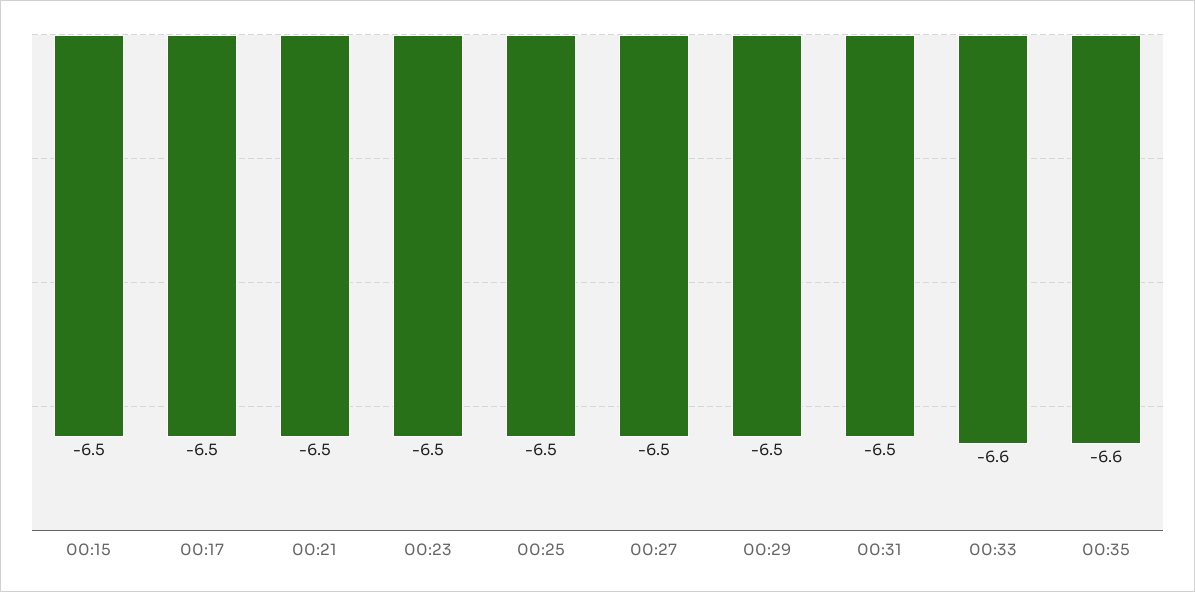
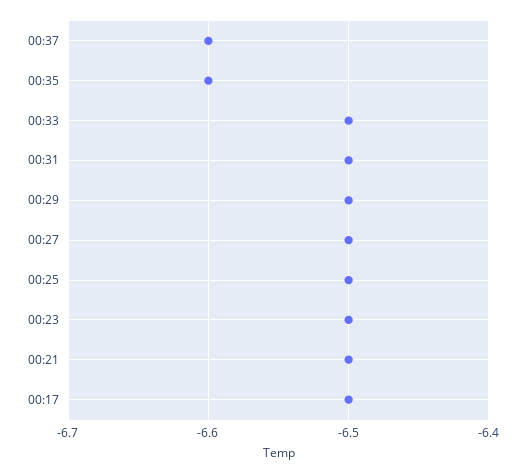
00:15: -6.5 -> none
00:33: -6.6 -> -6.5
00:37: none -> -6.6

